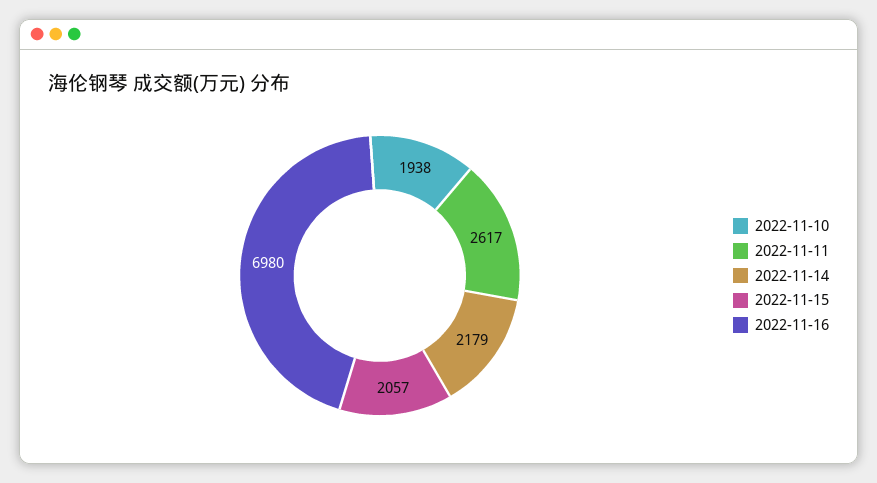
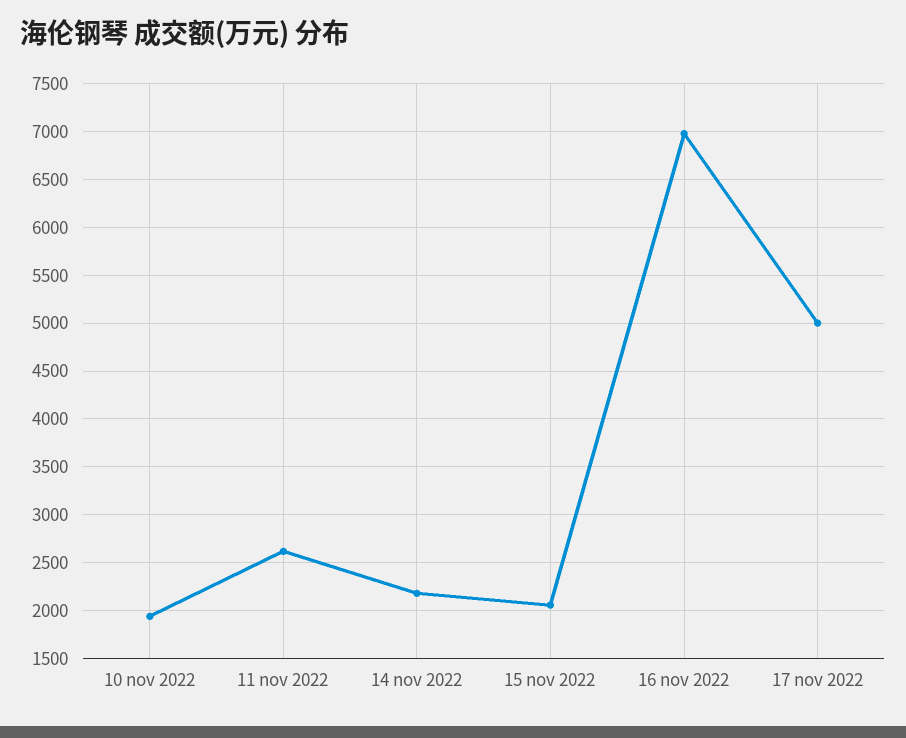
17 nov 2022: none -> 5000

